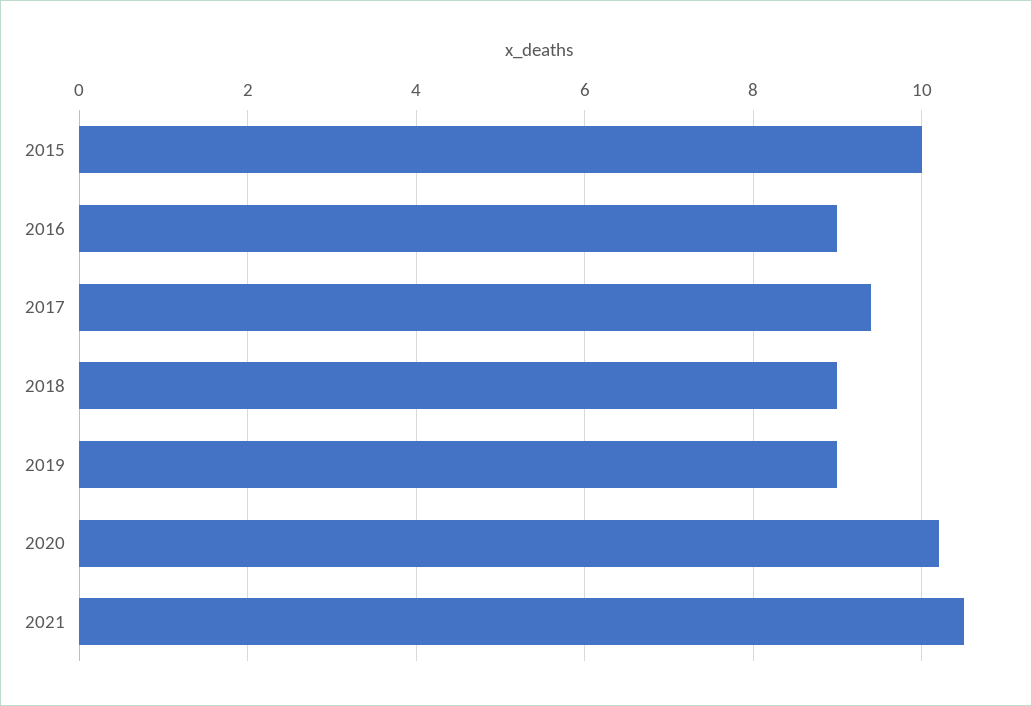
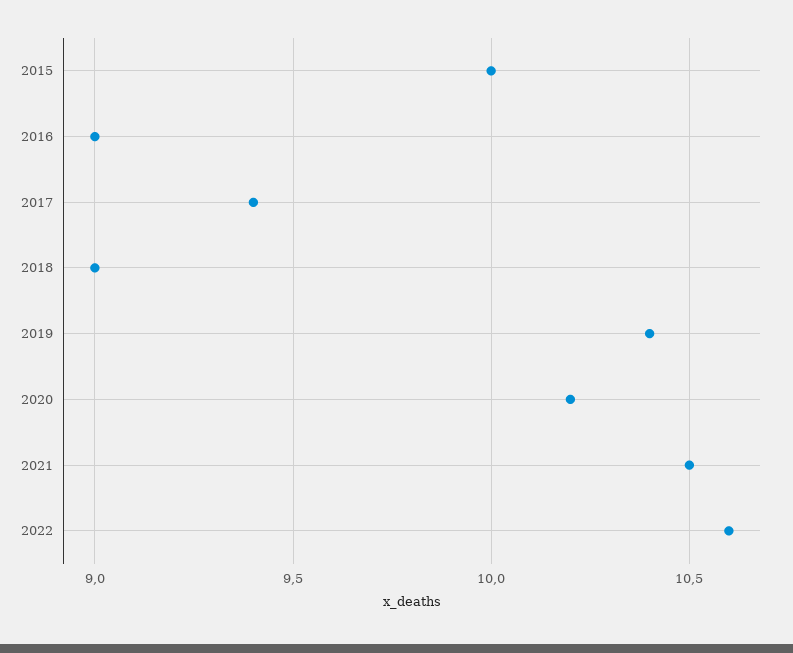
2019: 9 -> 10.4
2022: none -> 10.6

